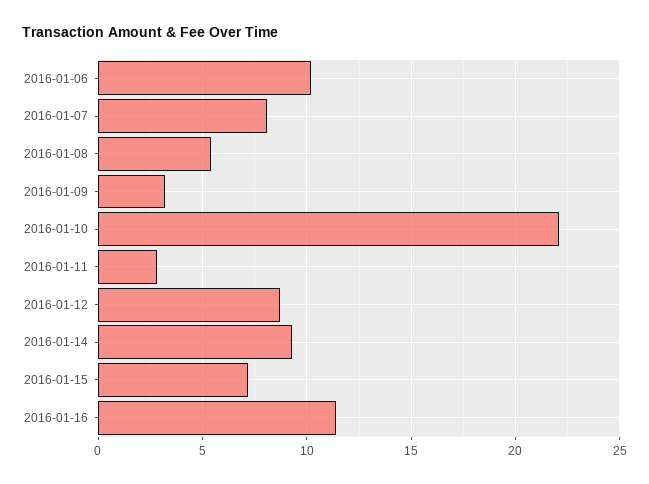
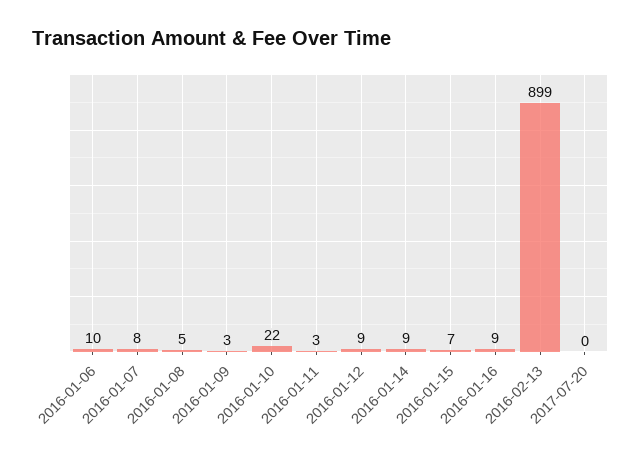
2016-01-16: 11.5 -> 9
2016-02-13: none -> 899
2017-07-20: none -> 0

